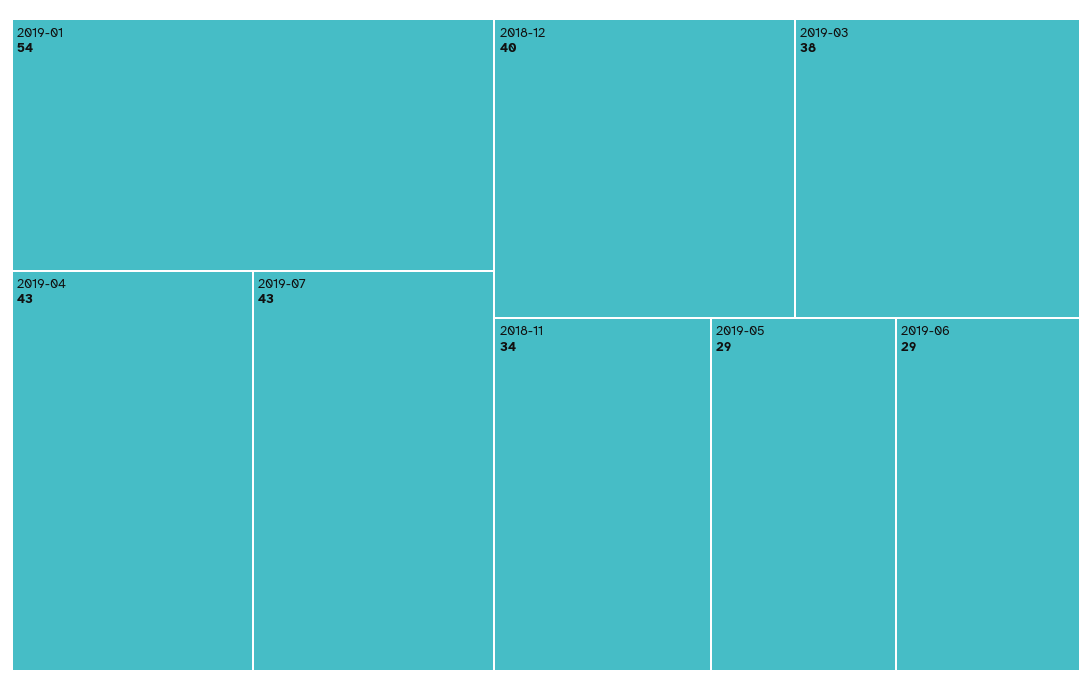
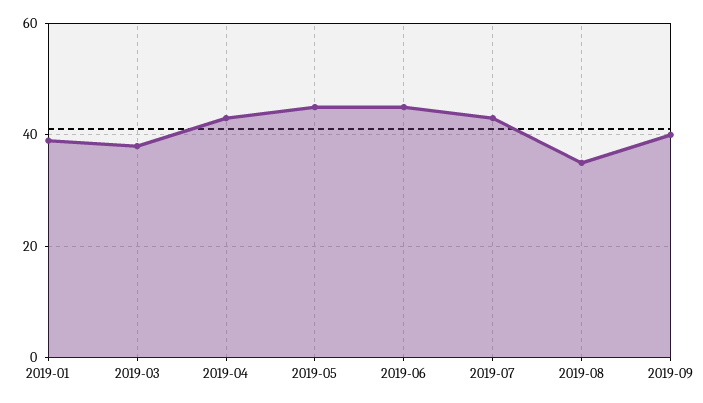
2019-01: 54 -> 40
2018-12: 40 -> none
2018-11: 34 -> none
2019-05: 29 -> 45
2019-06: 29 -> 45
2019-08: none -> 35
2019-09: none -> 40

